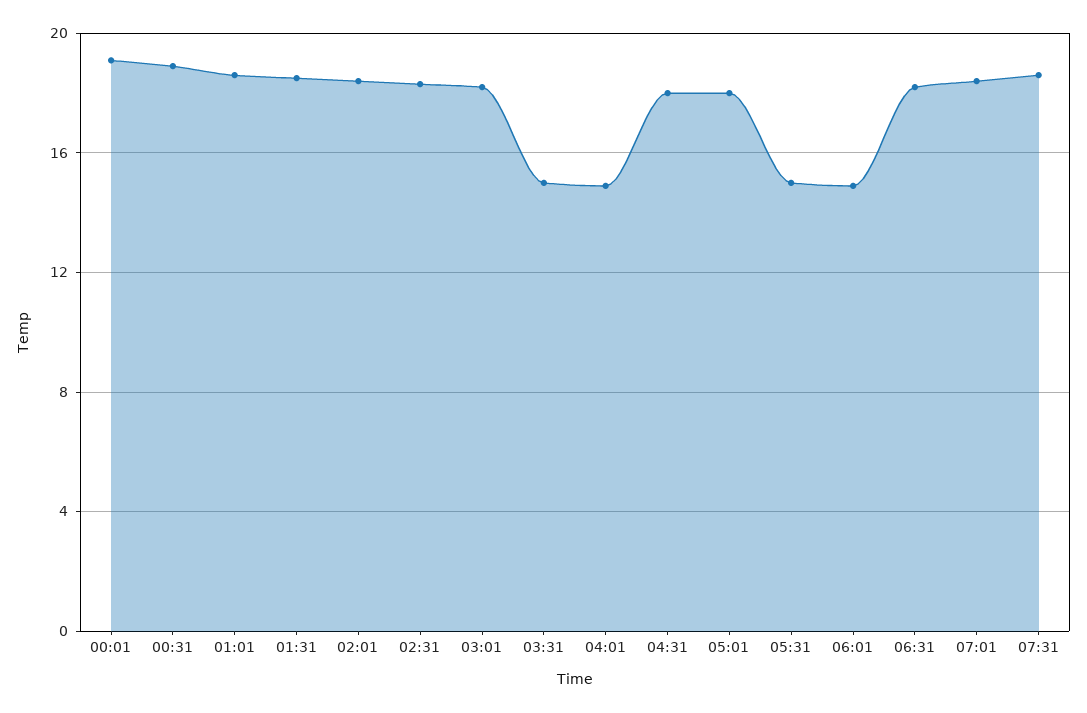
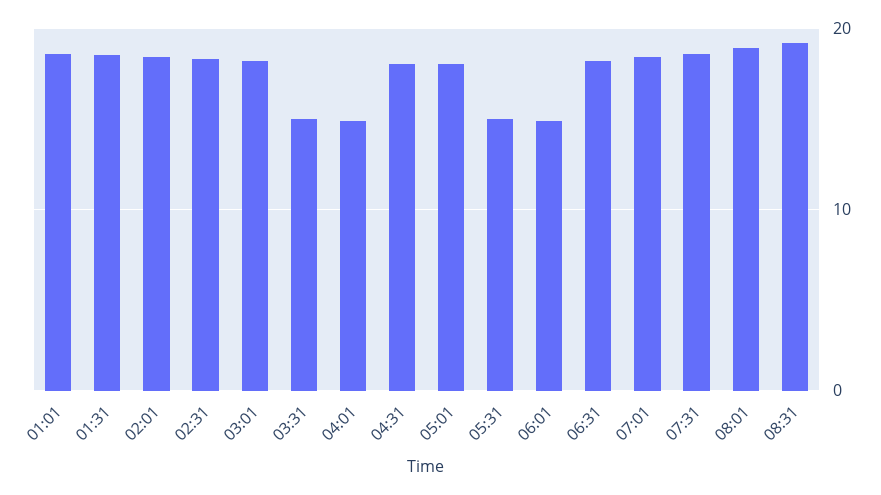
00:01: 19 -> none
00:31: 19 -> none
08:01: none -> 19
08:31: none -> 19

